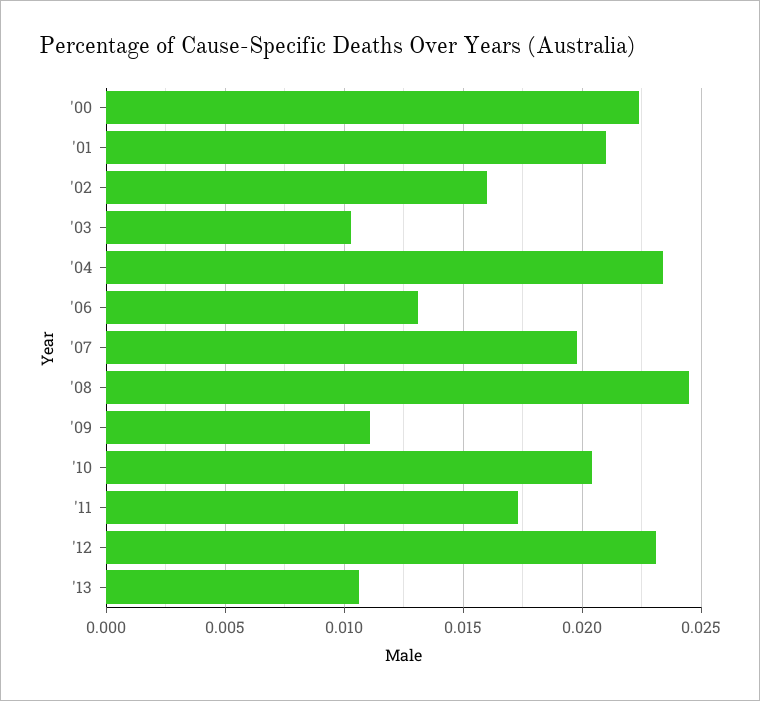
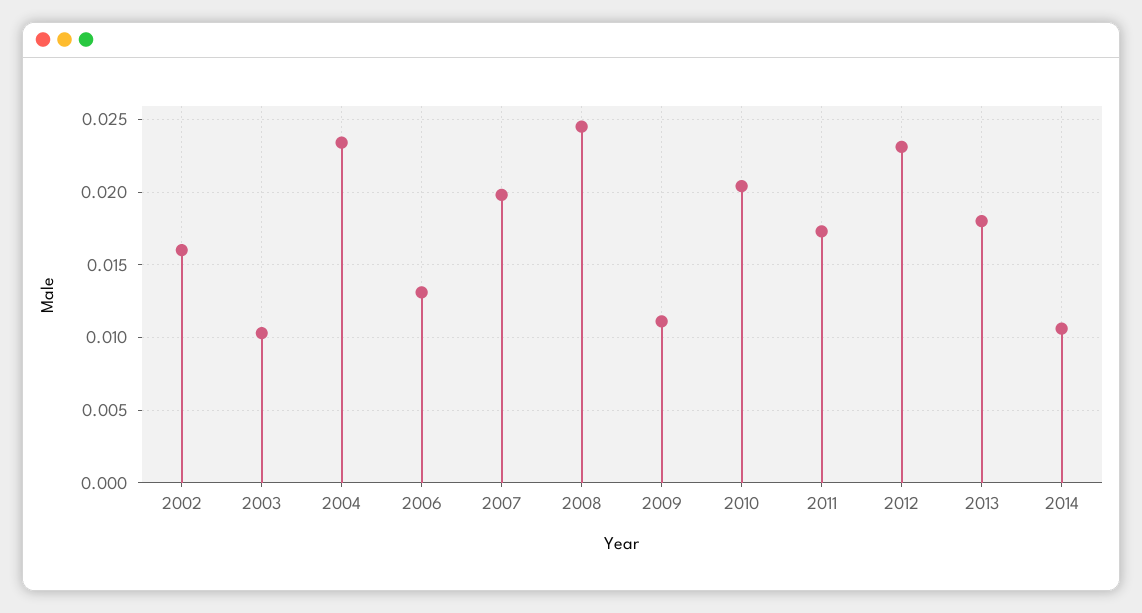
'00: 0.0225 -> none
'01: 0.021 -> none
'13: 0.0105 -> 0.018
2014: none -> 0.0105

